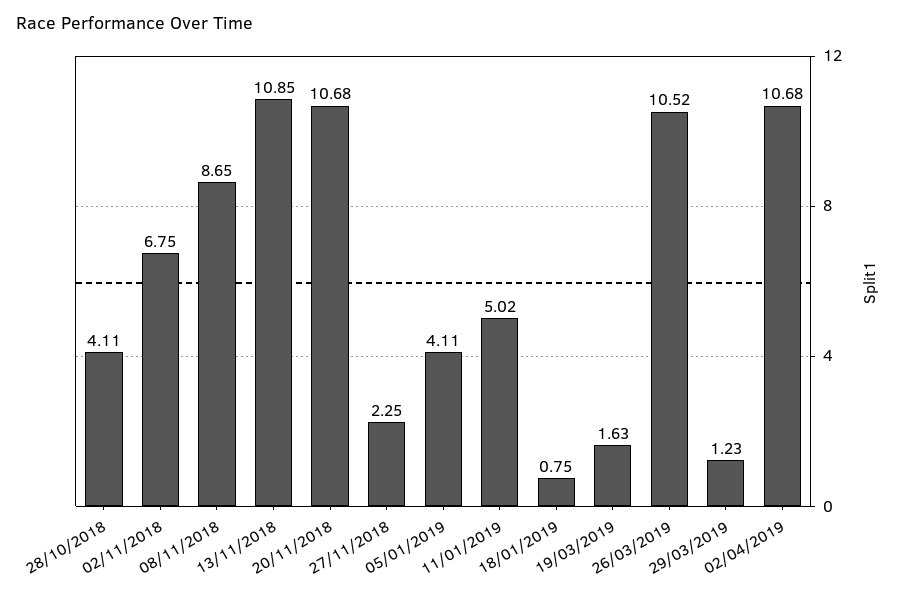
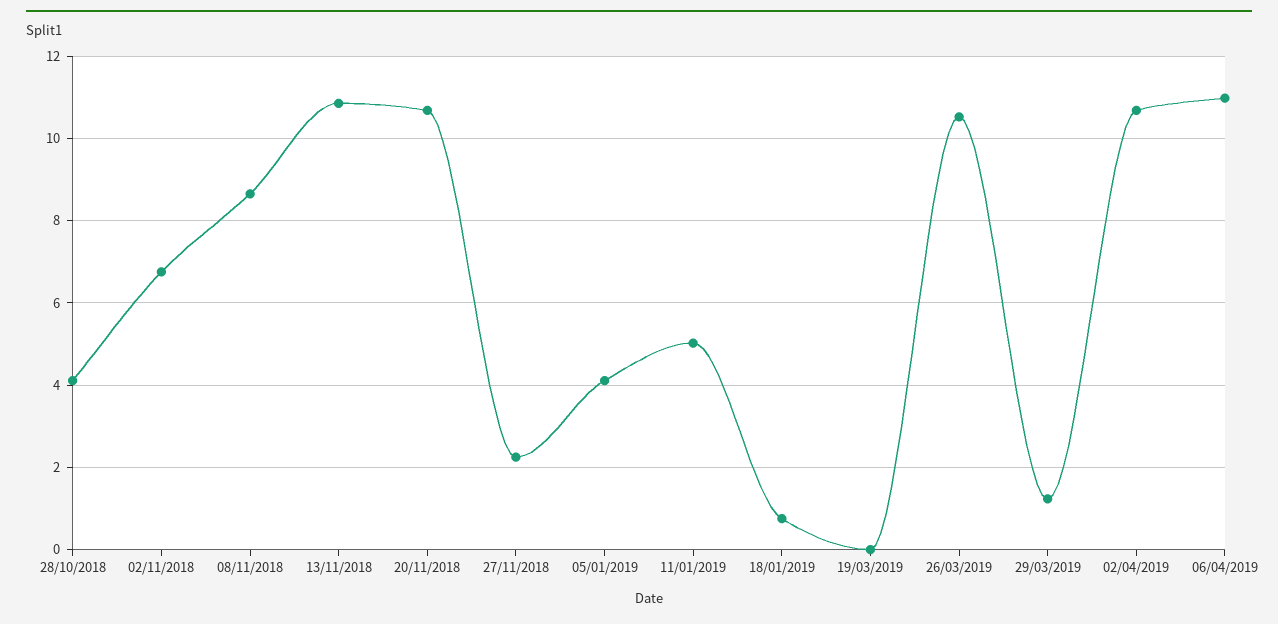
19/03/2019: 1.63 -> 0
06/04/2019: none -> 11

